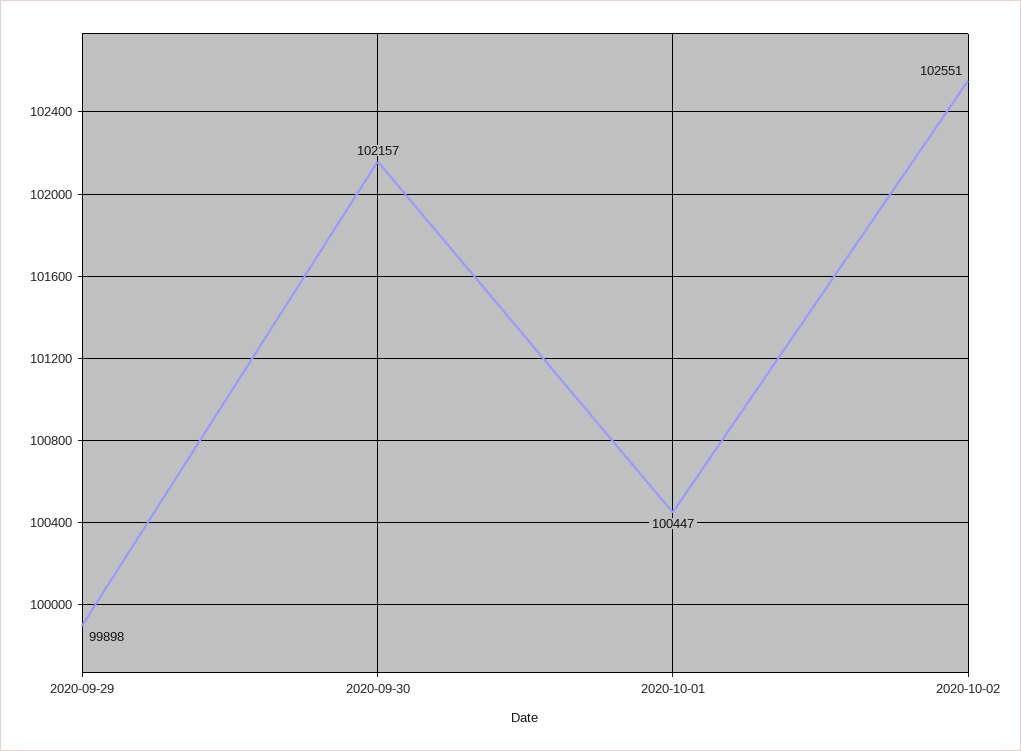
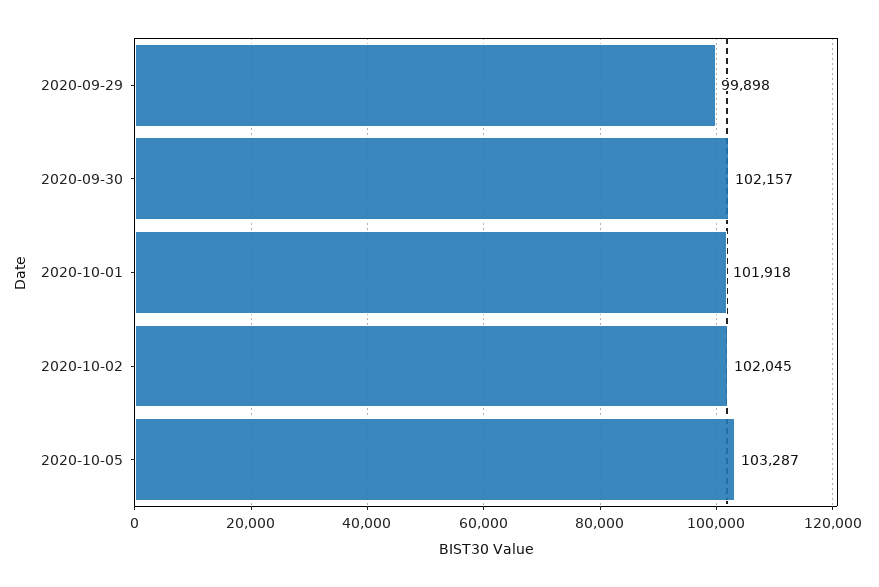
2020-10-01: 100447 -> 101918
2020-10-02: 102551 -> 102045
2020-10-05: none -> 103287

